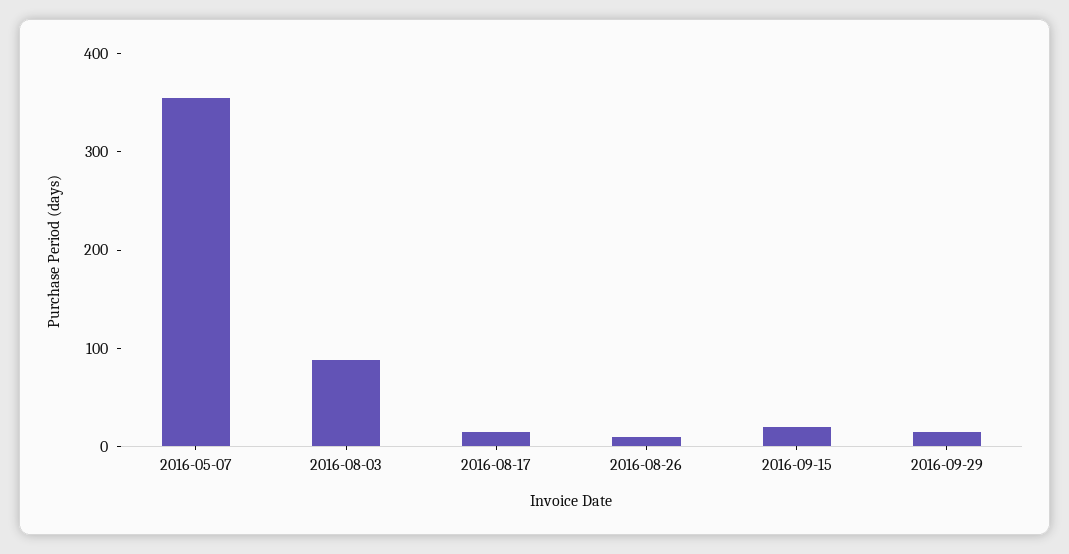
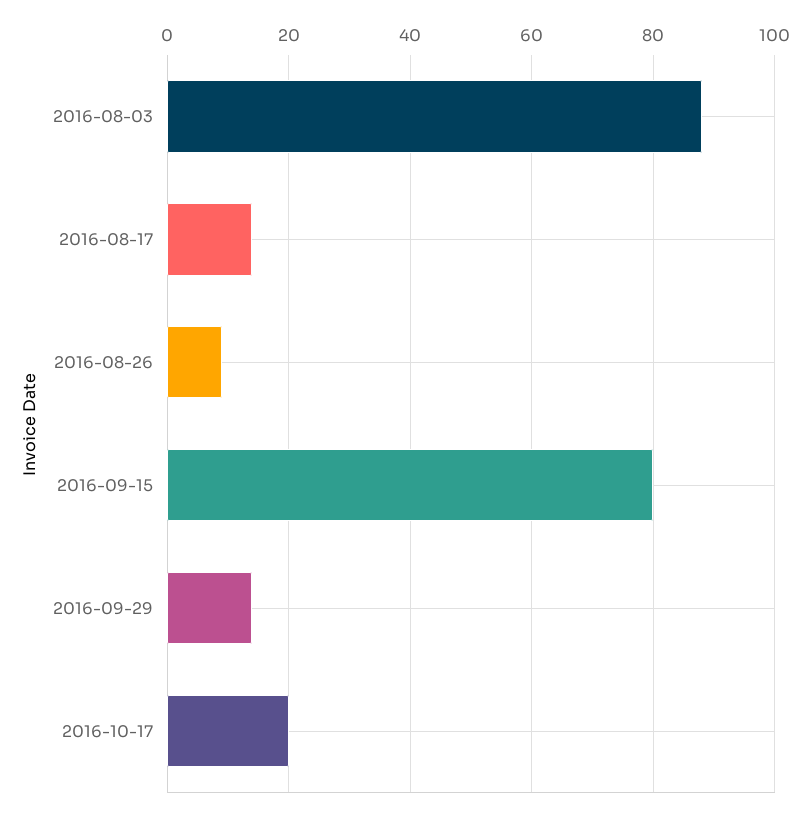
2016-05-07: 360 -> none
2016-09-15: 20 -> 80
2016-10-17: none -> 20

